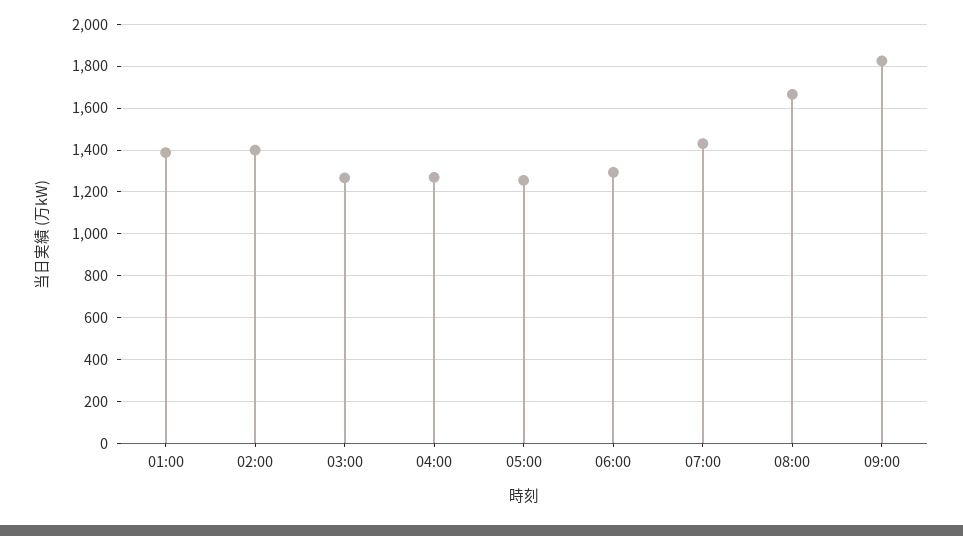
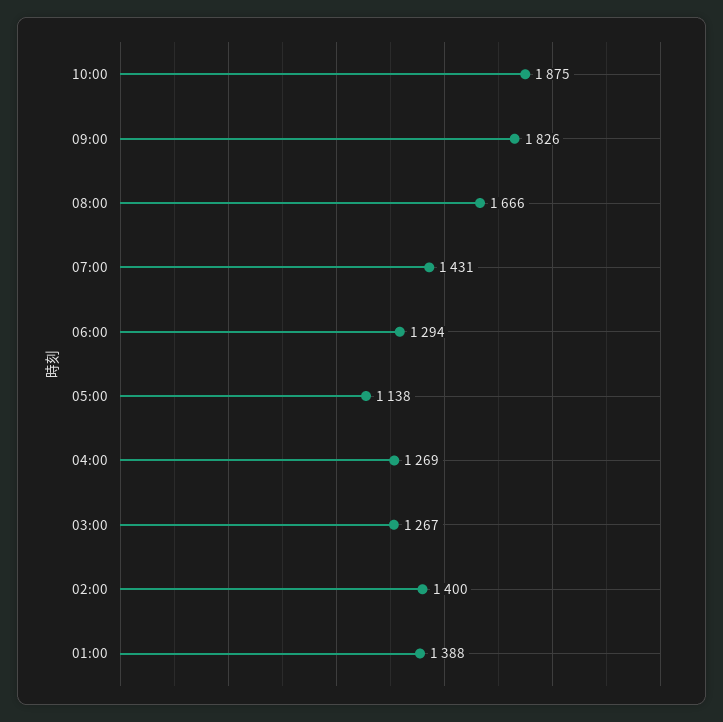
05:00: 1250 -> 1138
10:00: none -> 1875

